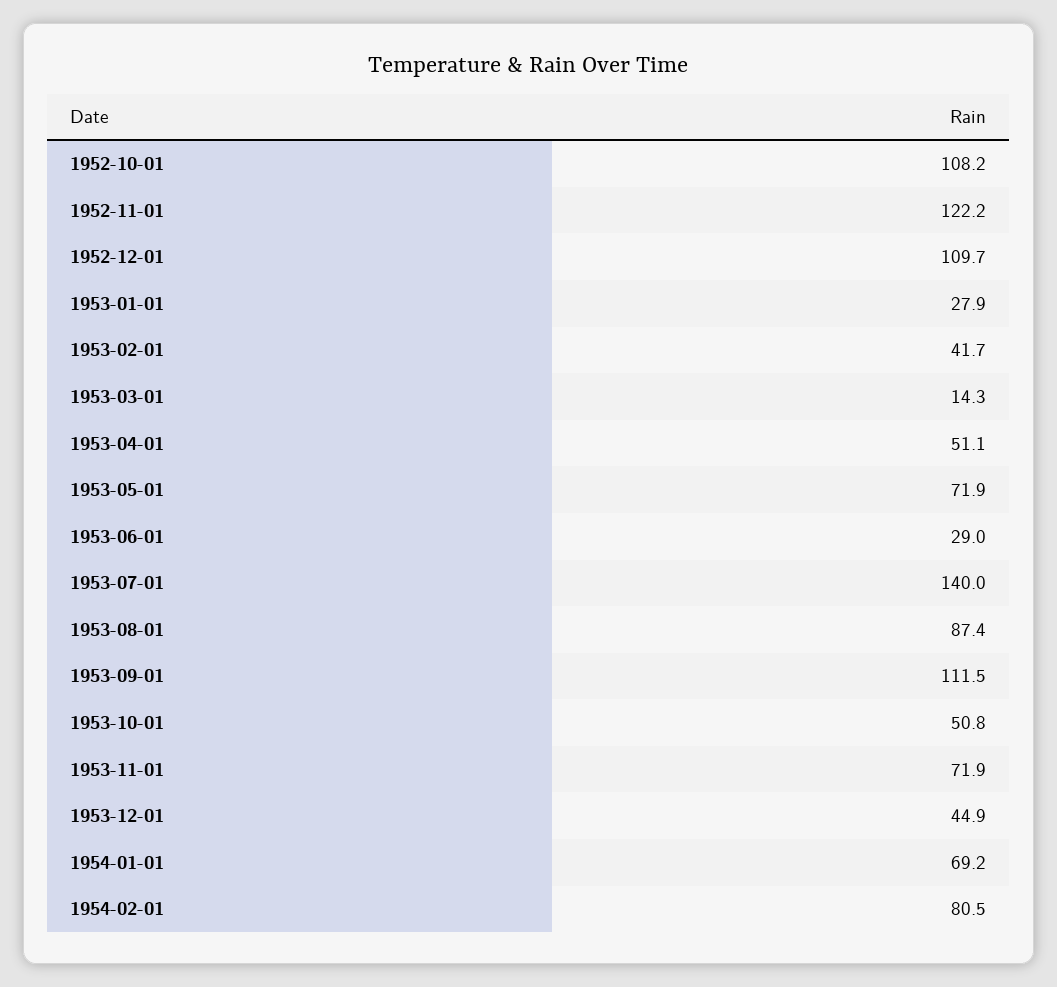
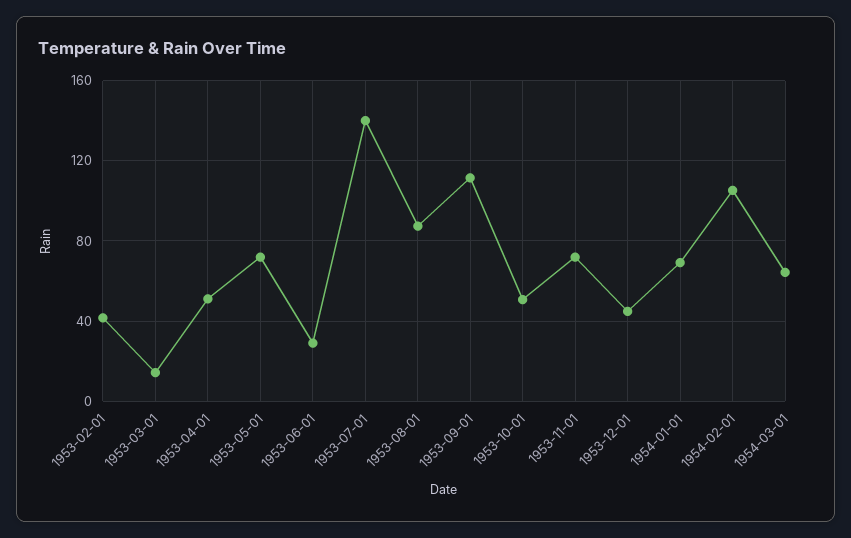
1952-10-01: 108.2 -> none
1952-11-01: 122.2 -> none
1952-12-01: 109.7 -> none
1953-01-01: 27.9 -> none
1954-02-01: 80.5 -> 105
1954-03-01: none -> 65

